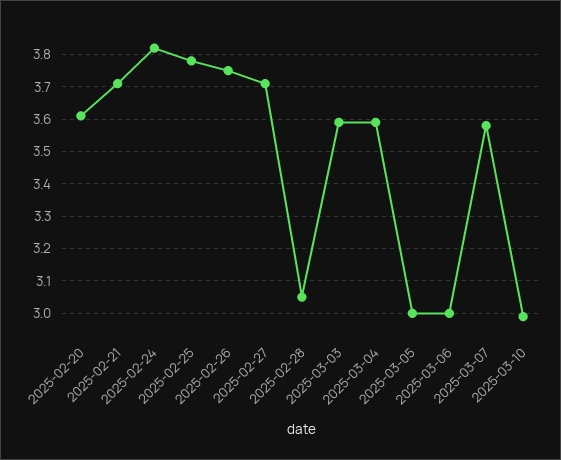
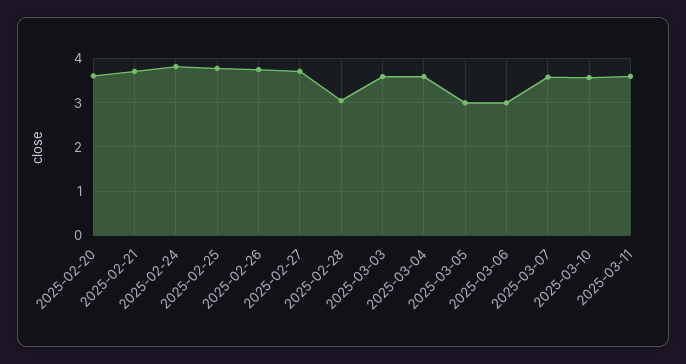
2025-03-10: 3 -> 3.6
2025-03-11: none -> 3.6

